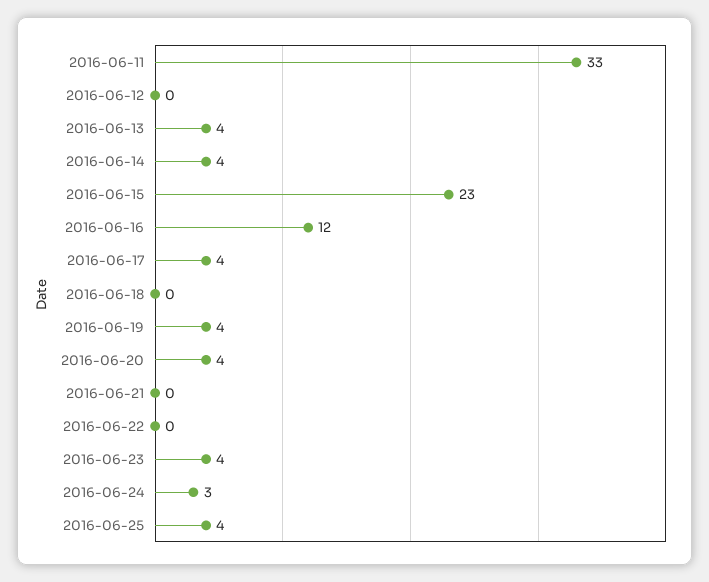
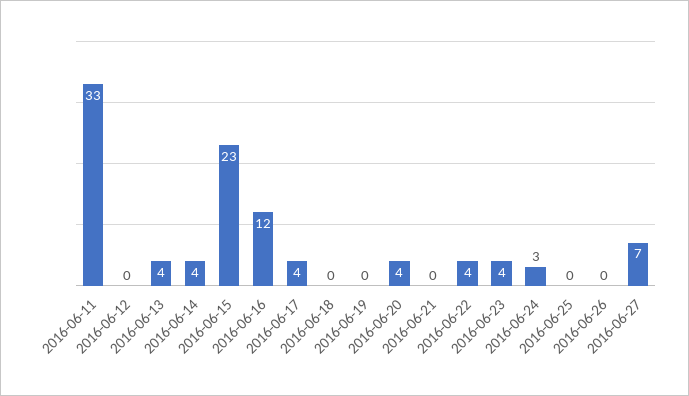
2016-06-19: 4 -> 0
2016-06-22: 0 -> 4
2016-06-25: 4 -> 0
2016-06-26: none -> 0
2016-06-27: none -> 7

